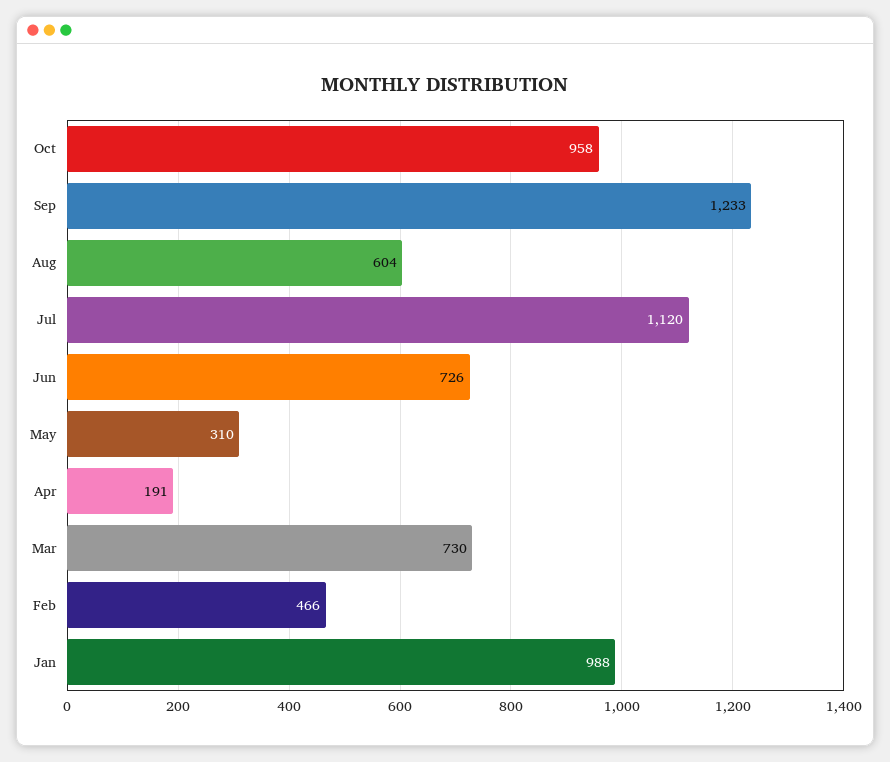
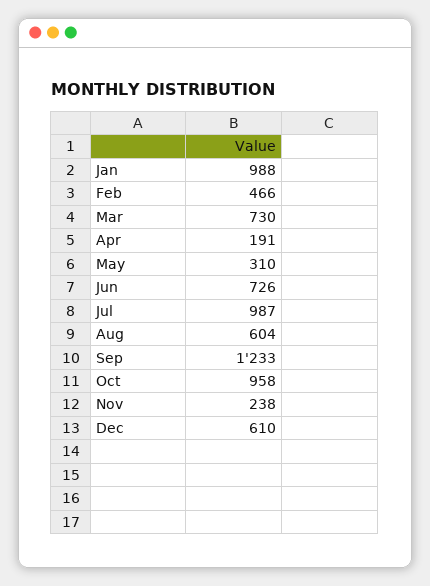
Jul: 1120 -> 987
Nov: none -> 238
Dec: none -> 610

